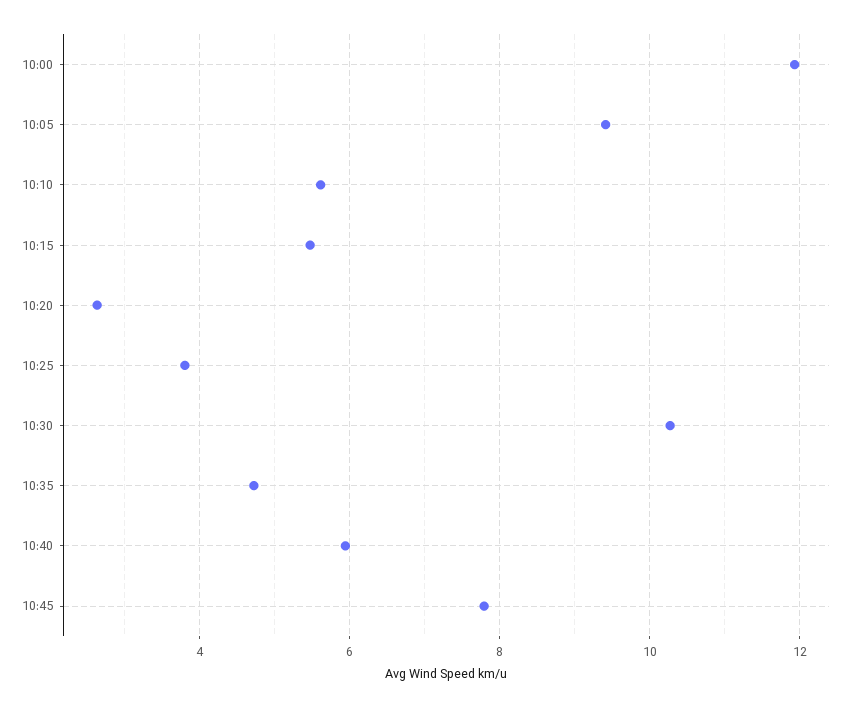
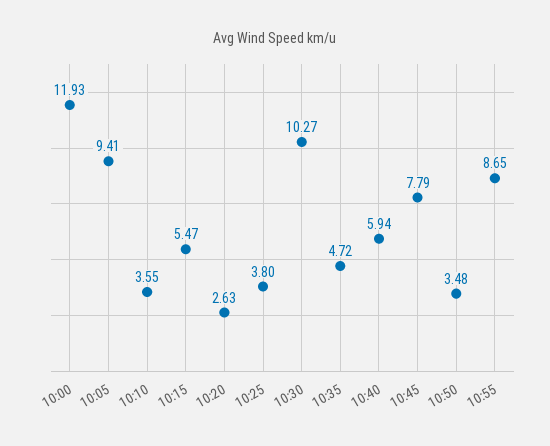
10:10: 5.6 -> 3.55
10:50: none -> 3.48
10:55: none -> 8.65

